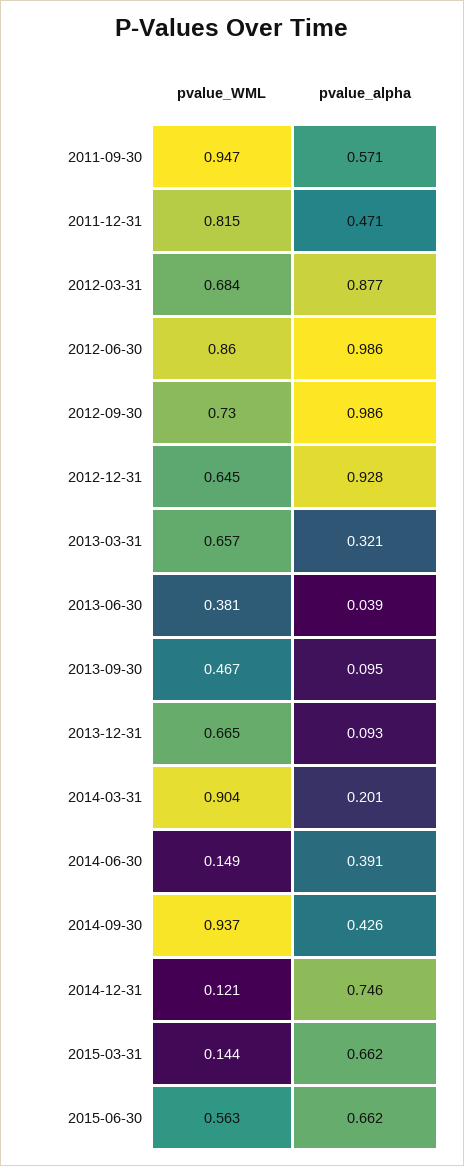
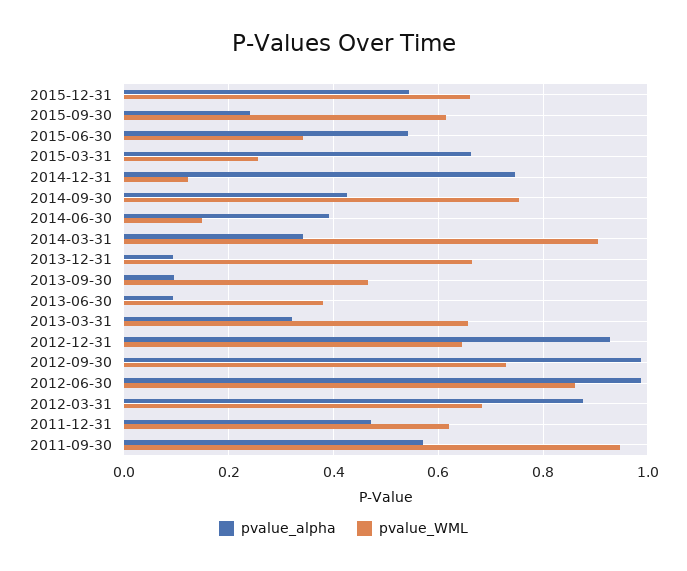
pvalue_WML, 2011-12-31: 0.815 -> 0.62
pvalue_alpha, 2013-06-30: 0.039 -> 0.1
pvalue_alpha, 2014-03-31: 0.201 -> 0.34
pvalue_WML, 2014-09-30: 0.937 -> 0.76
pvalue_WML, 2015-03-31: 0.144 -> 0.26
pvalue_WML, 2015-06-30: 0.563 -> 0.34
pvalue_alpha, 2015-06-30: 0.662 -> 0.54
pvalue_alpha, 2015-12-31: none -> 0.54
pvalue_WML, 2015-12-31: none -> 0.66
pvalue_alpha, 2015-09-30: none -> 0.24
pvalue_WML, 2015-09-30: none -> 0.62

